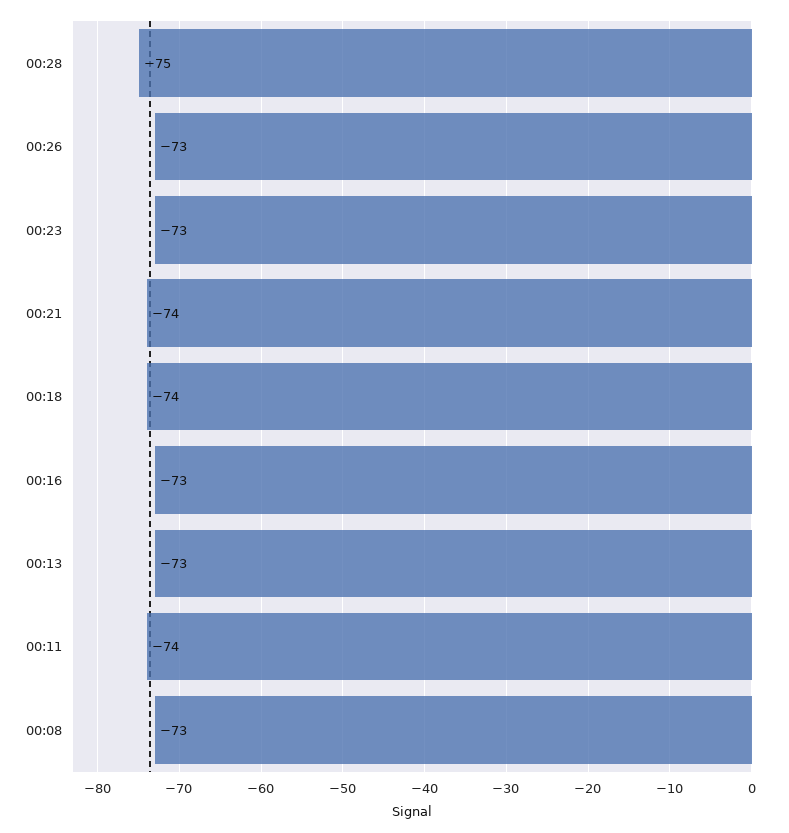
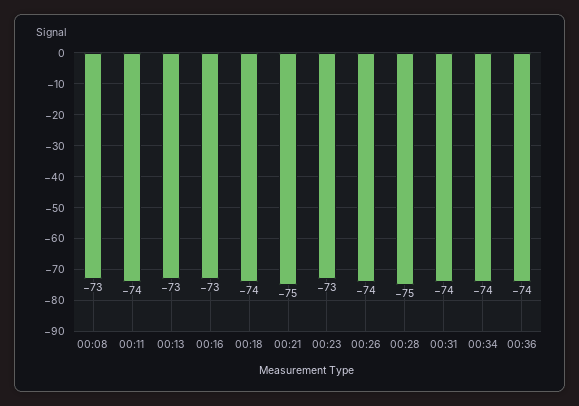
00:26: -73 -> -74
00:21: -74 -> -75
00:31: none -> -74
00:34: none -> -74
00:36: none -> -74

